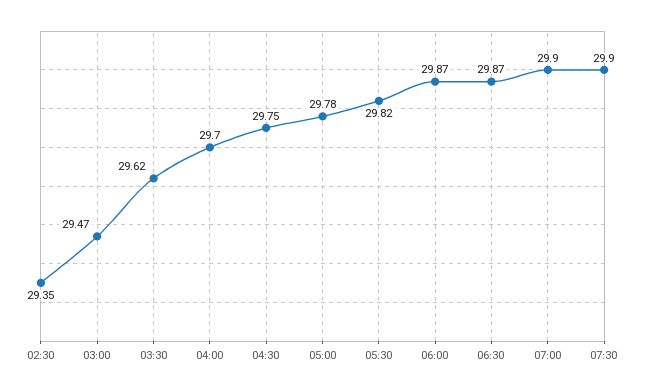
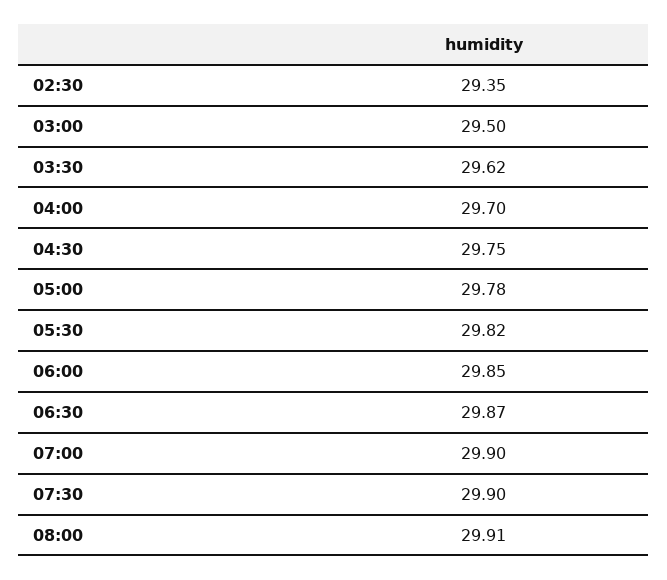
03:00: 29.47 -> 29.5
06:00: 29.87 -> 29.85
08:00: none -> 29.91

